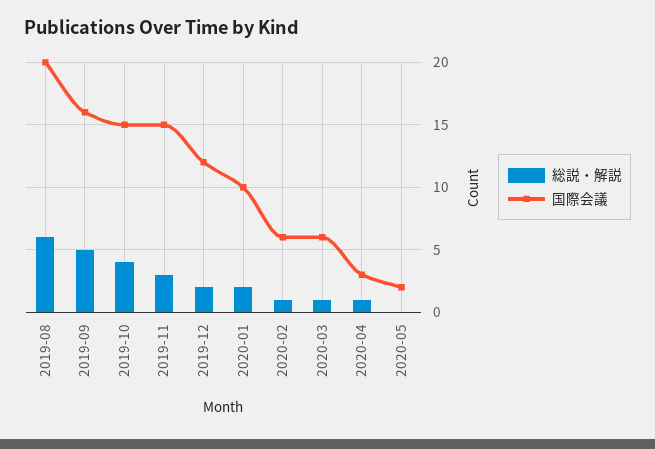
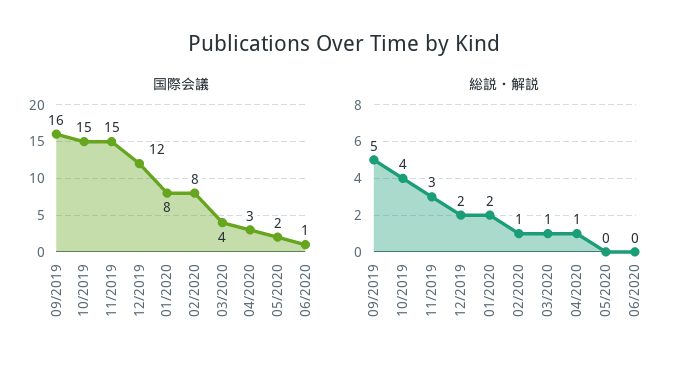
総説・解説, 2019-08: 6 -> none
国際会議, 2019-08: 20 -> none
国際会議, 2020-01: 10 -> 8
国際会議, 2020-02: 6 -> 8
国際会議, 2020-03: 6 -> 4
国際会議, 06/2020: none -> 1
総説・解説, 06/2020: none -> 0

